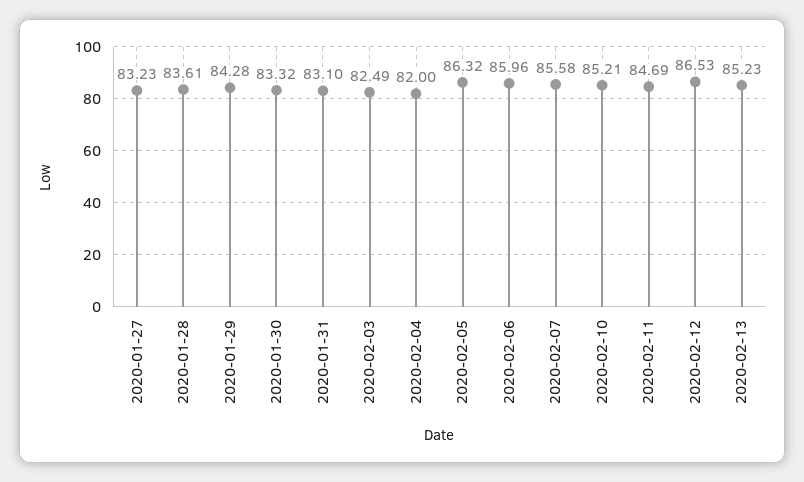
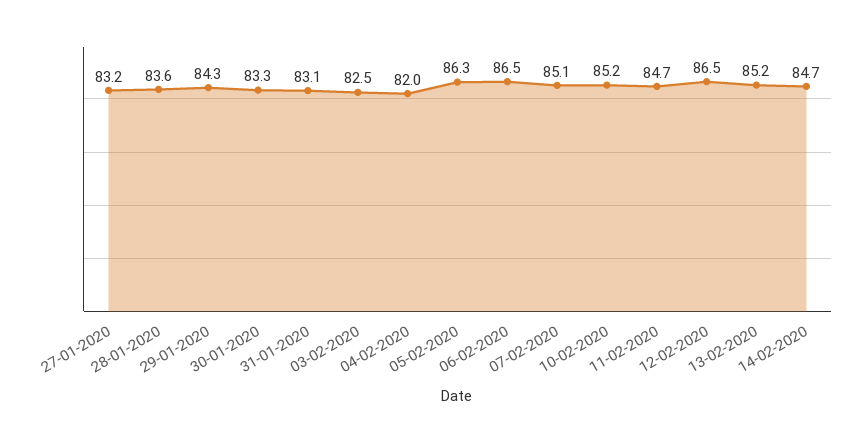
2020-02-06: 85.96 -> 86.5
2020-02-07: 85.58 -> 85.1
14-02-2020: none -> 84.7

